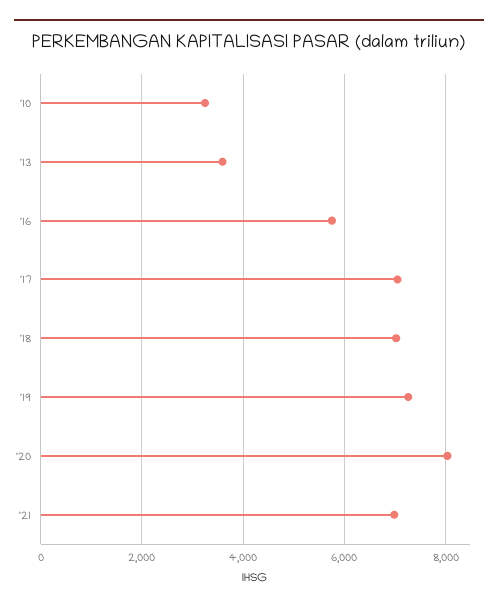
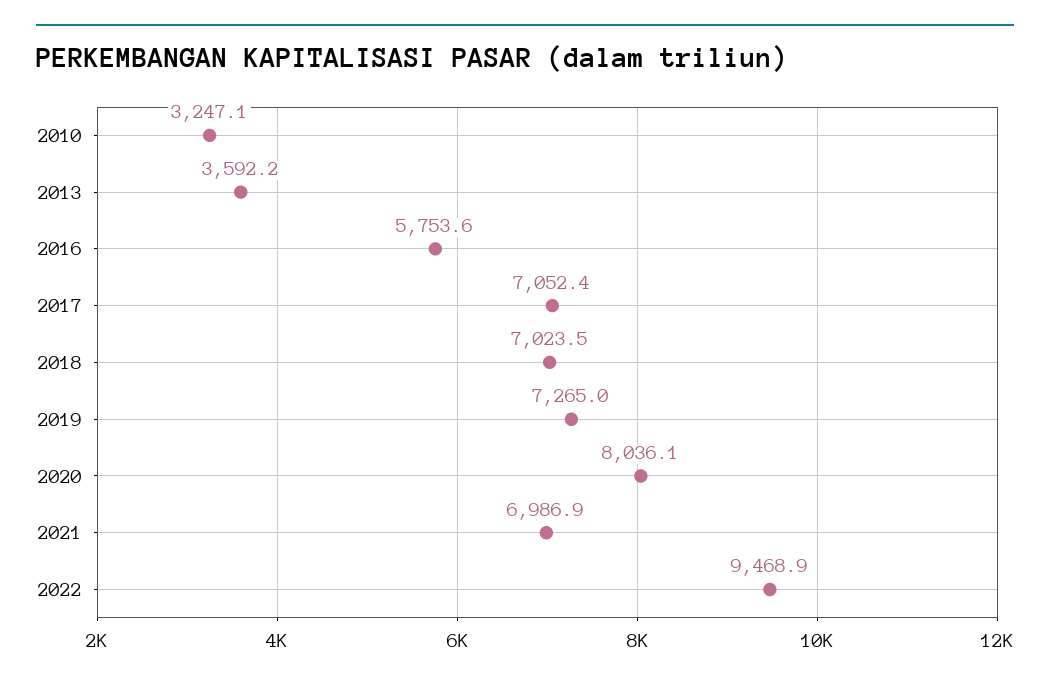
2022: none -> 9468.9

